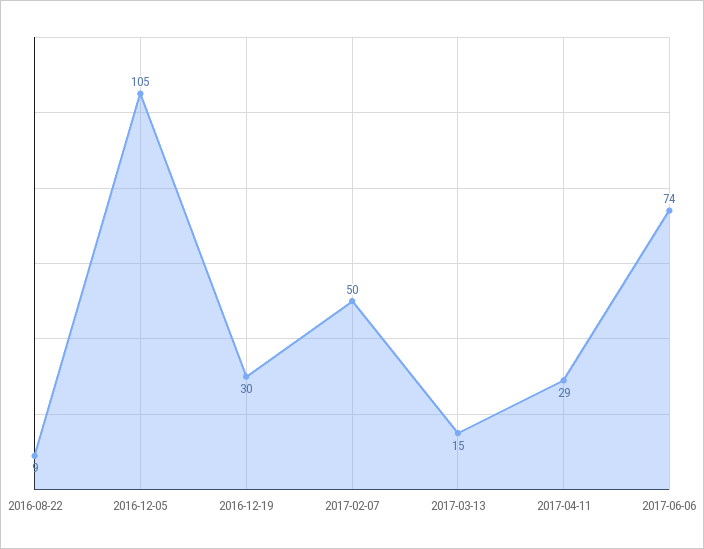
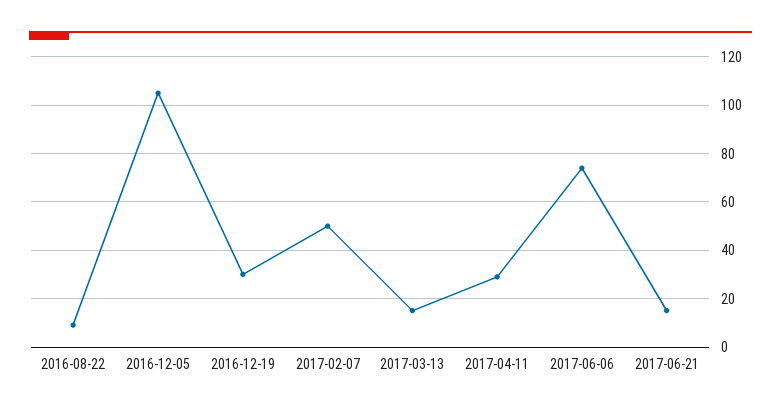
2017-06-21: none -> 15

